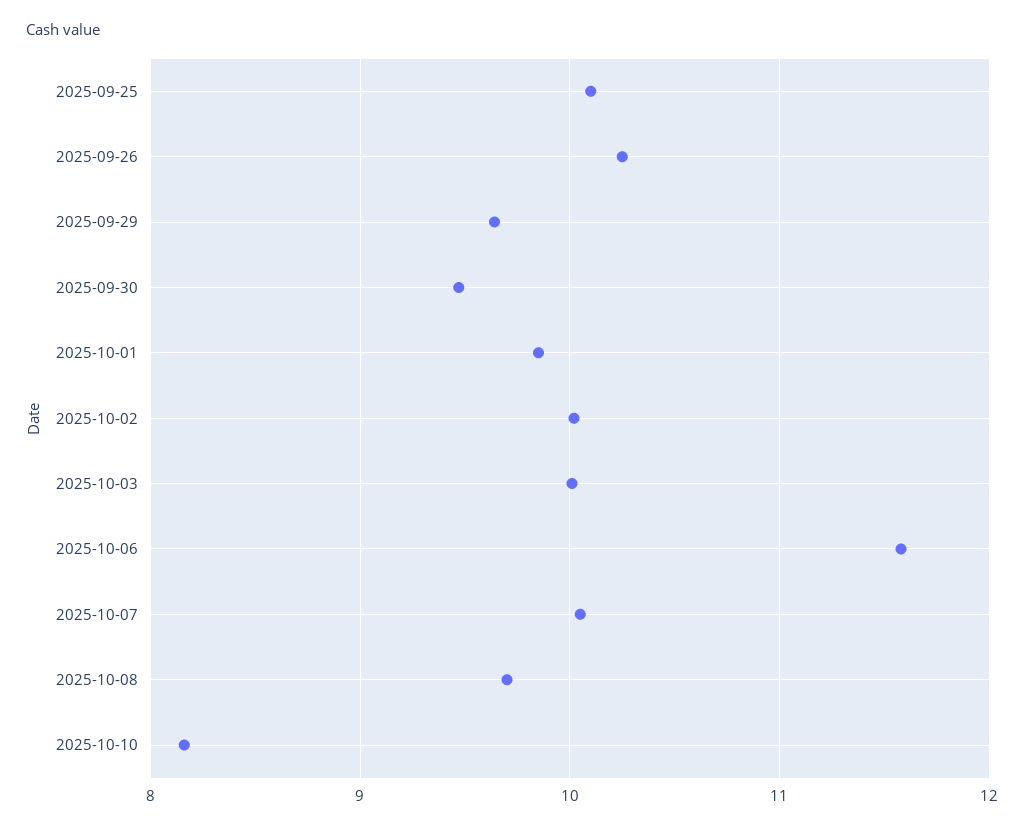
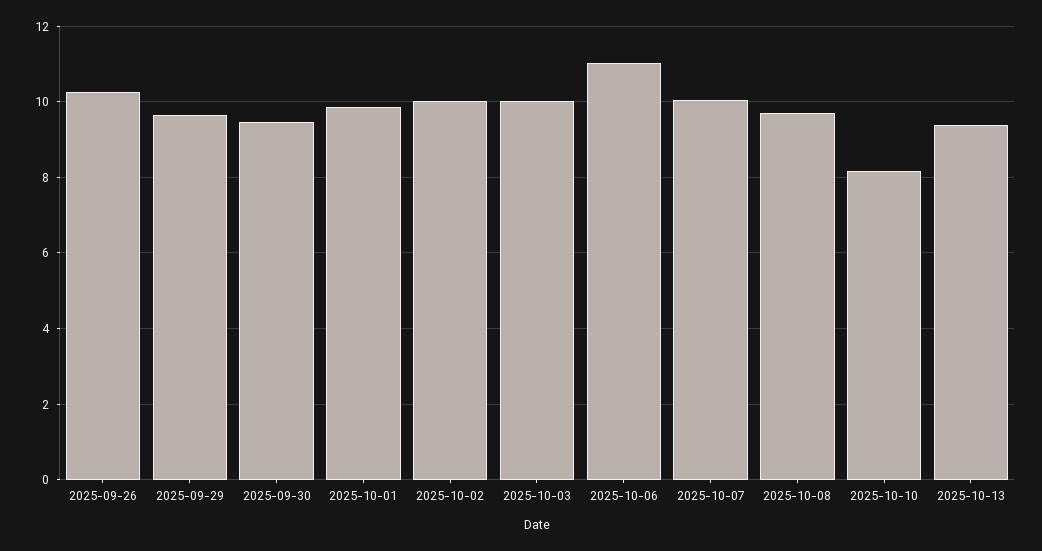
2025-09-25: 10.1 -> none
2025-10-06: 11.6 -> 11
2025-10-13: none -> 9.4

